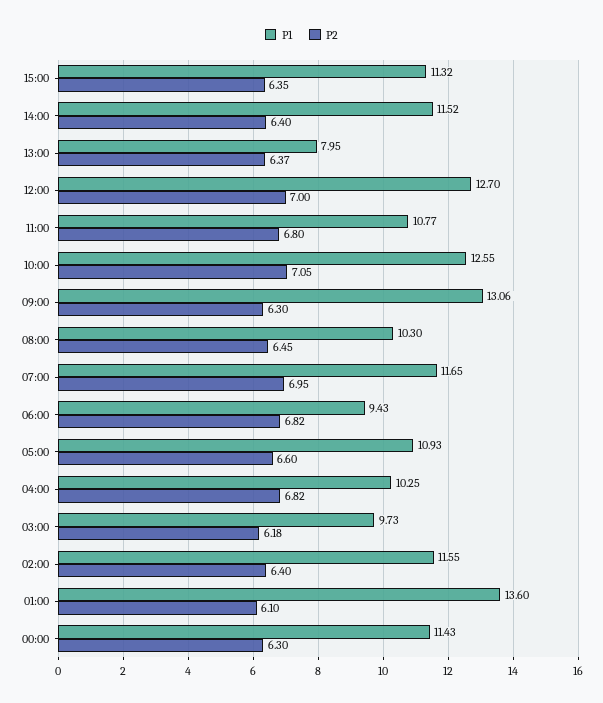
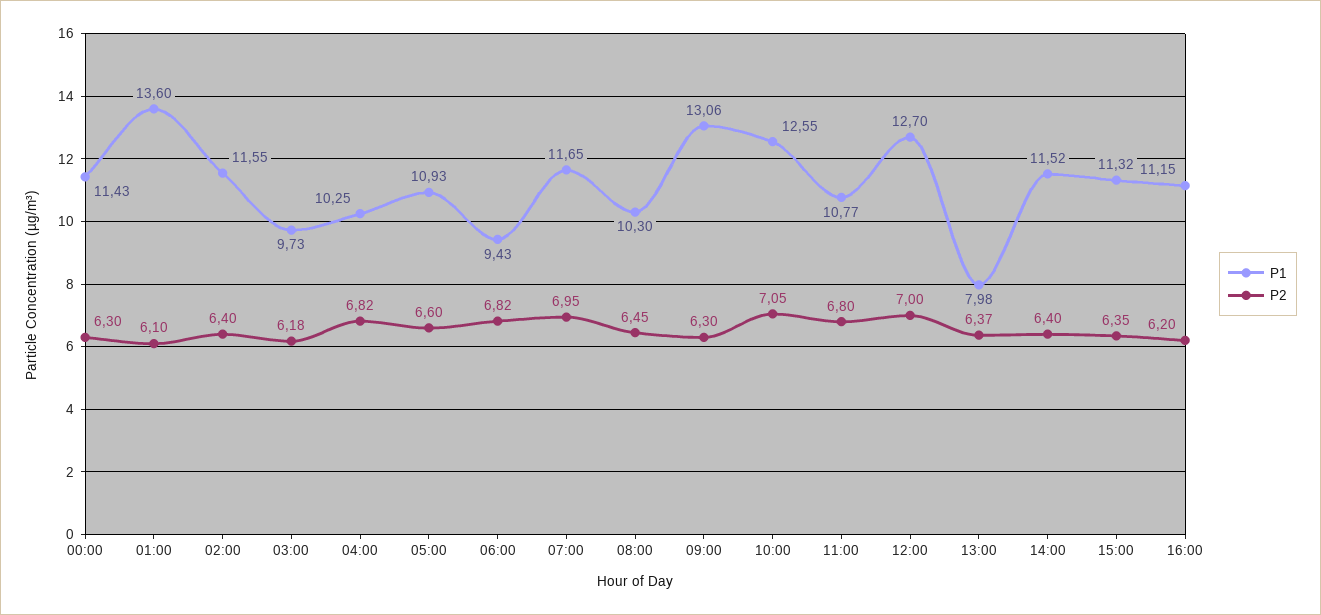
P1, 13:00: 7.95 -> 7.98
P1, 16:00: none -> 11.15
P2, 16:00: none -> 6.2

